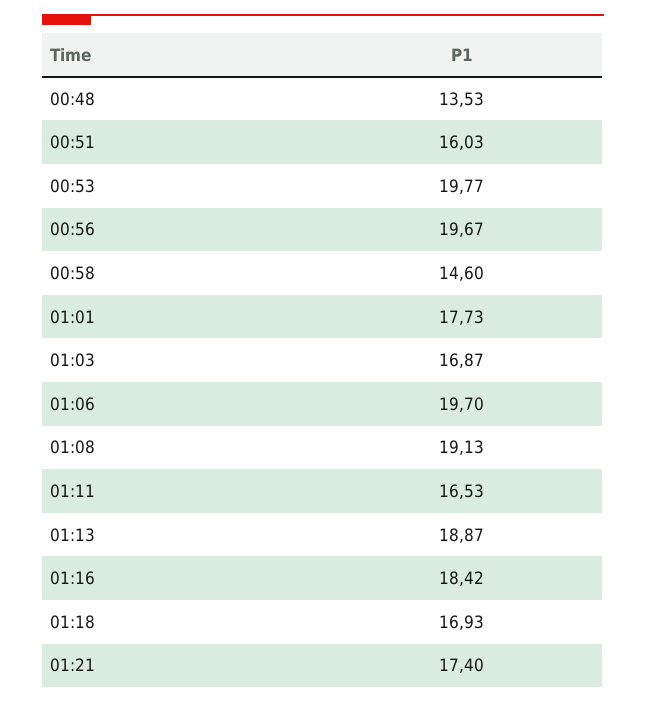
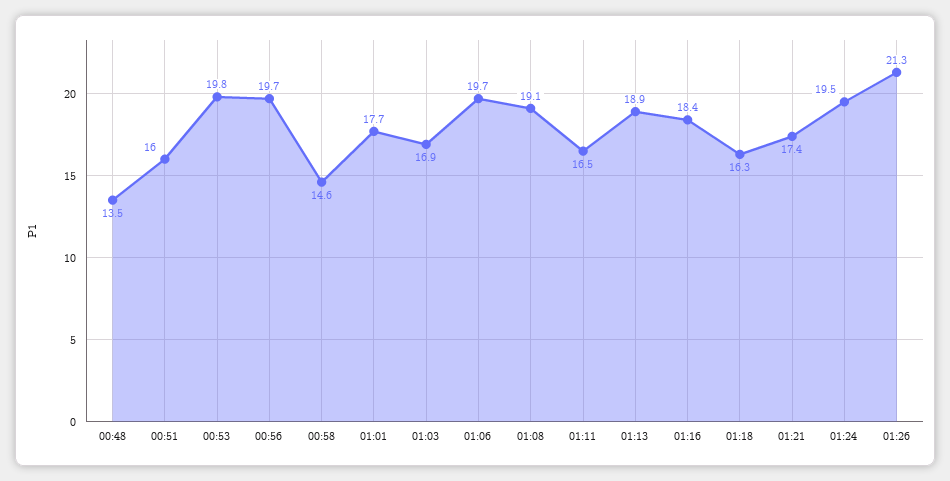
01:18: 16.93 -> 16.3
01:24: none -> 19.5
01:26: none -> 21.3

